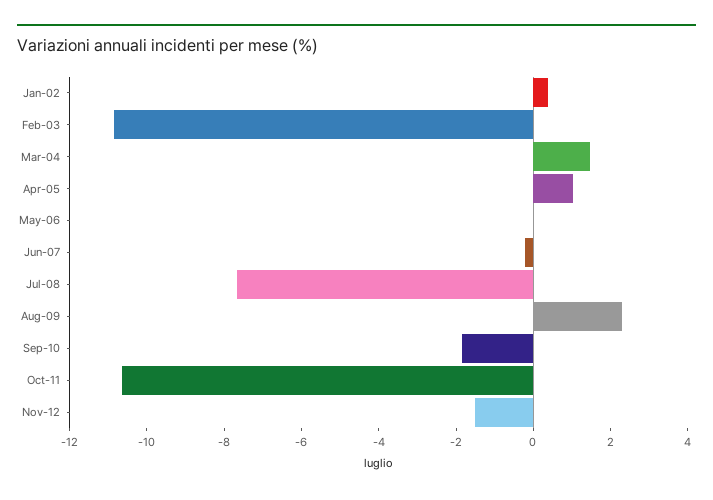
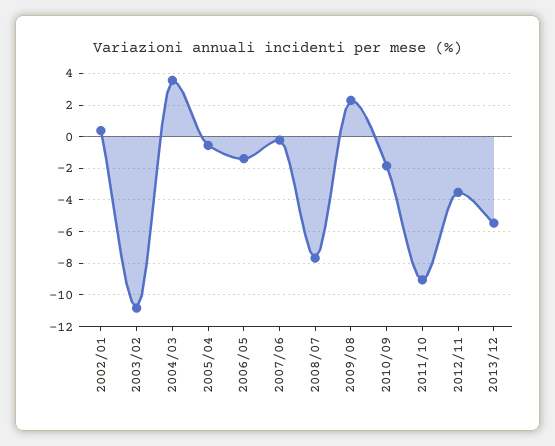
Mar-04: 1.5 -> 3.5
Apr-05: 1 -> -0.5
May-06: 0 -> -1.5
Oct-11: -10.5 -> -9
Nov-12: -1.5 -> -3.5
2013/12: none -> -5.5

